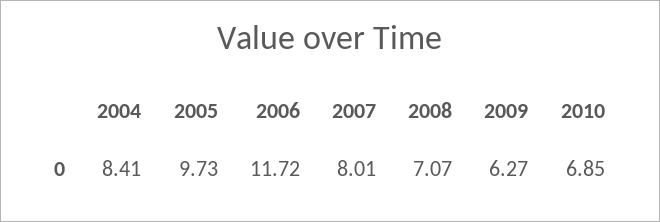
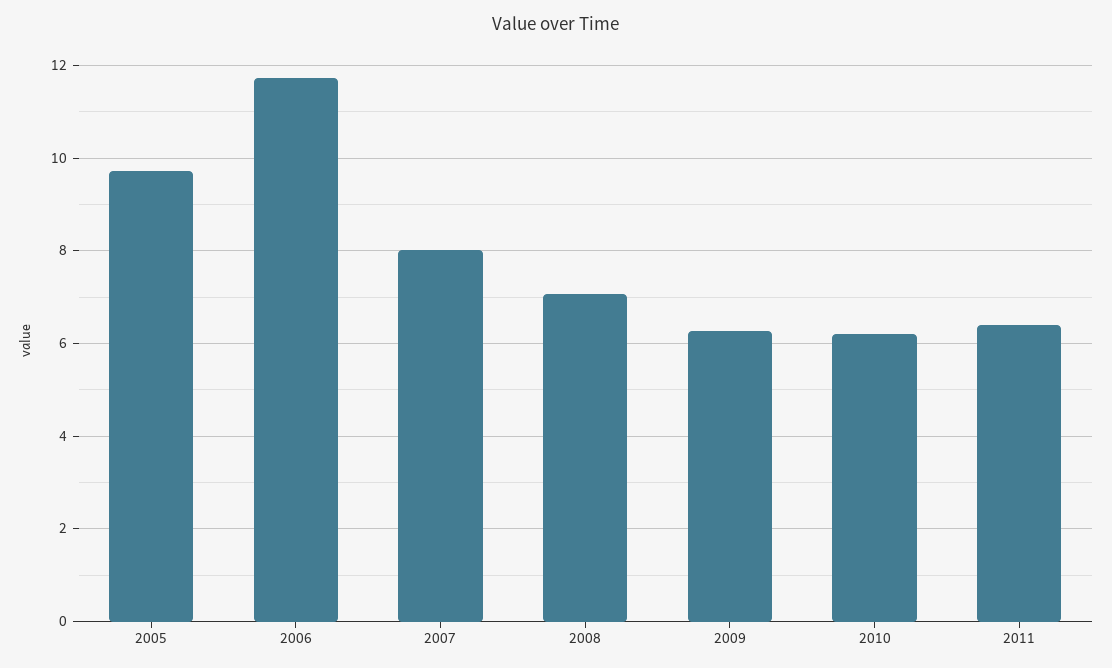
2004: 8.41 -> none
2010: 6.85 -> 6.2
2011: none -> 6.4

